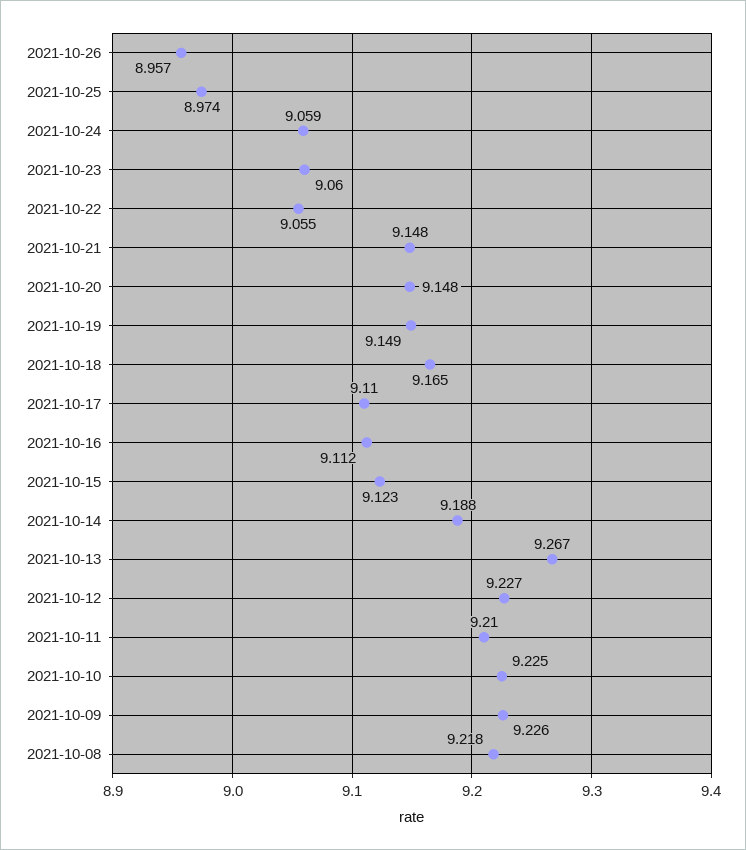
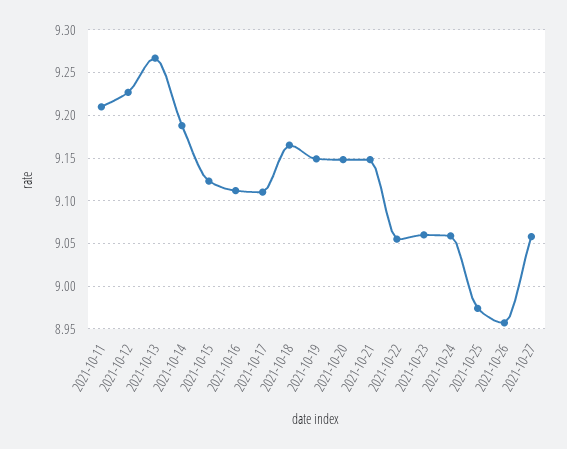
2021-10-10: 9.225 -> none
2021-10-09: 9.226 -> none
2021-10-08: 9.218 -> none
2021-10-27: none -> 9.06

